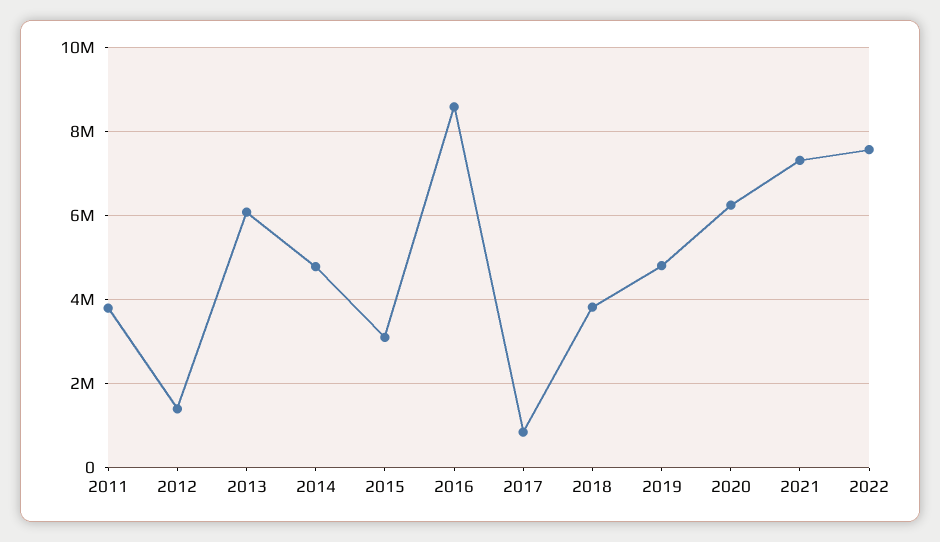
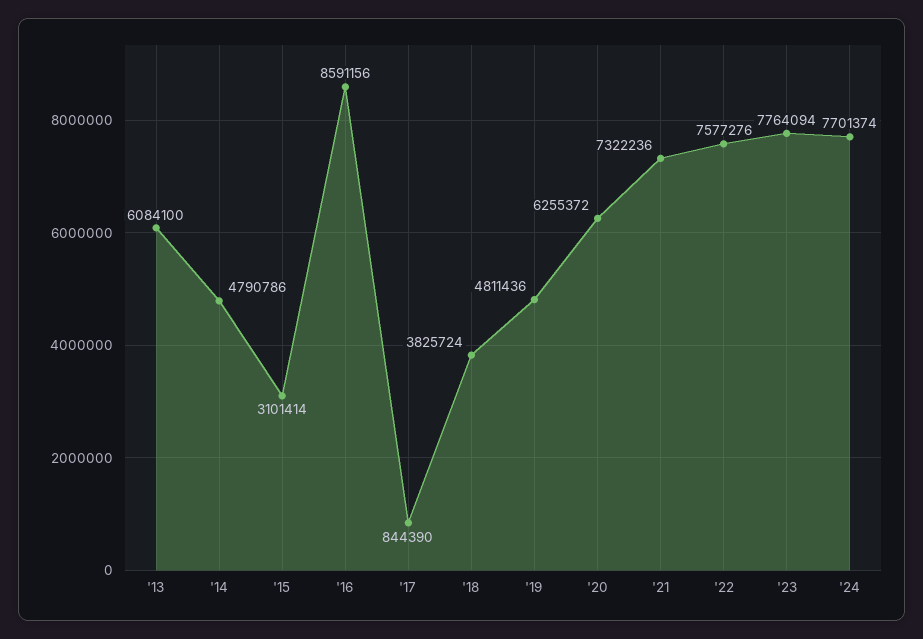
2011: 3800000 -> none
2012: 1400000 -> none
'23: none -> 7764094
'24: none -> 7701374

